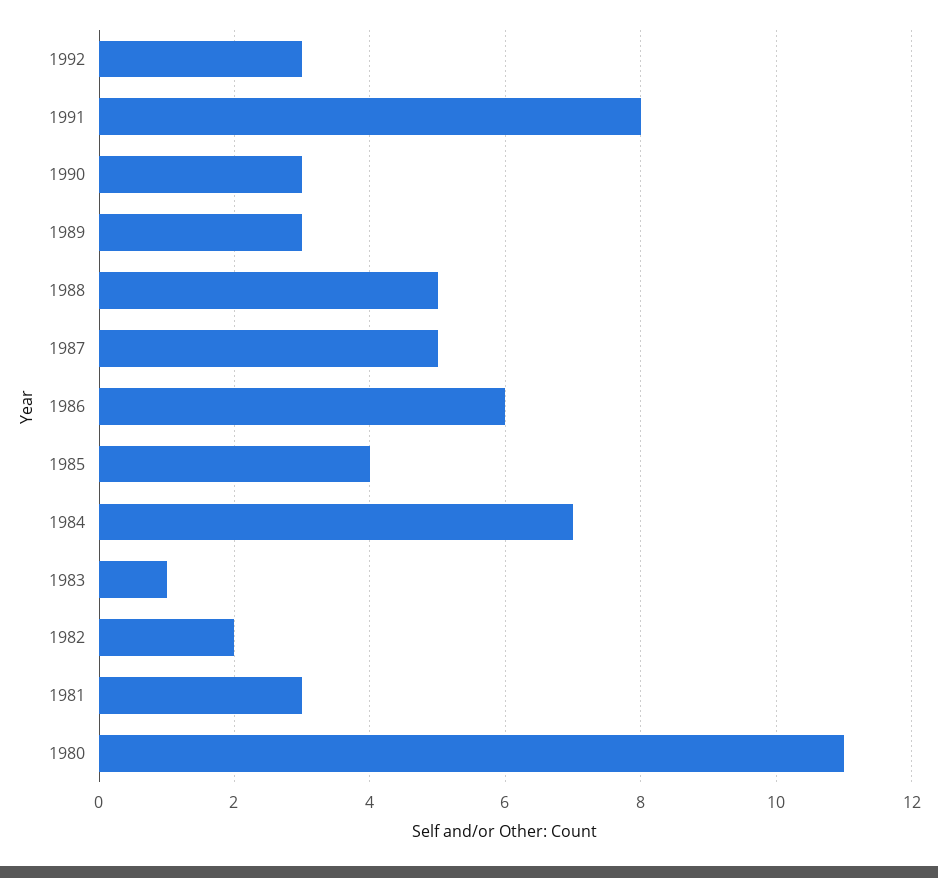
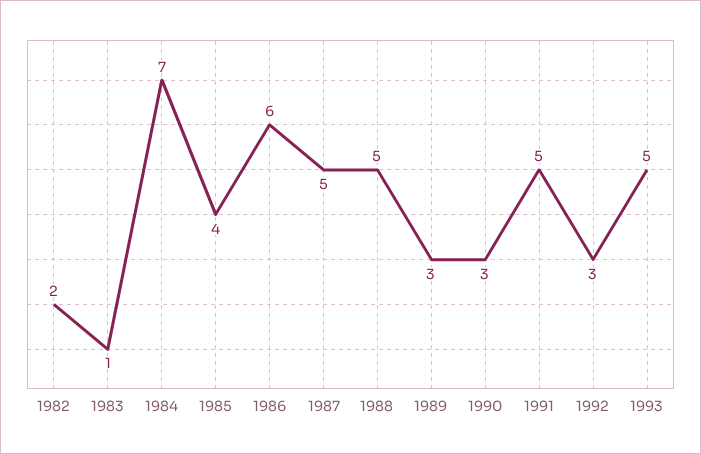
1991: 8 -> 5
1981: 3 -> none
1980: 11 -> none
1993: none -> 5

